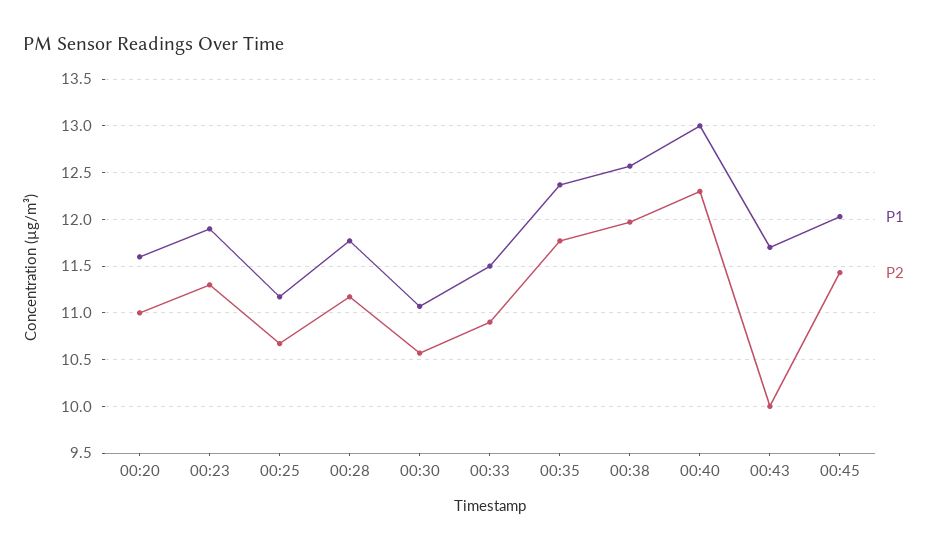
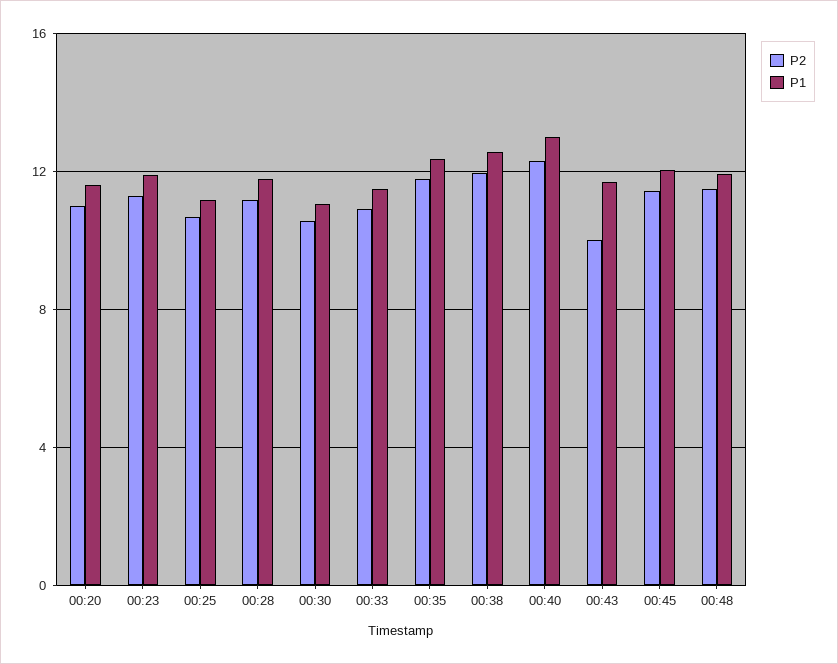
P2, 00:48: none -> 11.5
P1, 00:48: none -> 12

